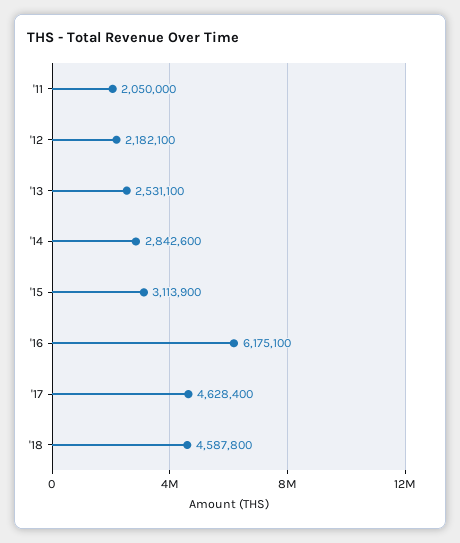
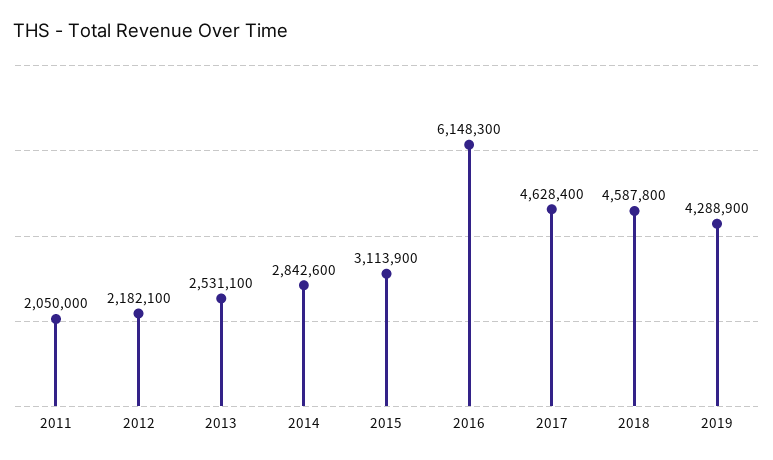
'16: 6175100 -> 6148300
2019: none -> 4288900

